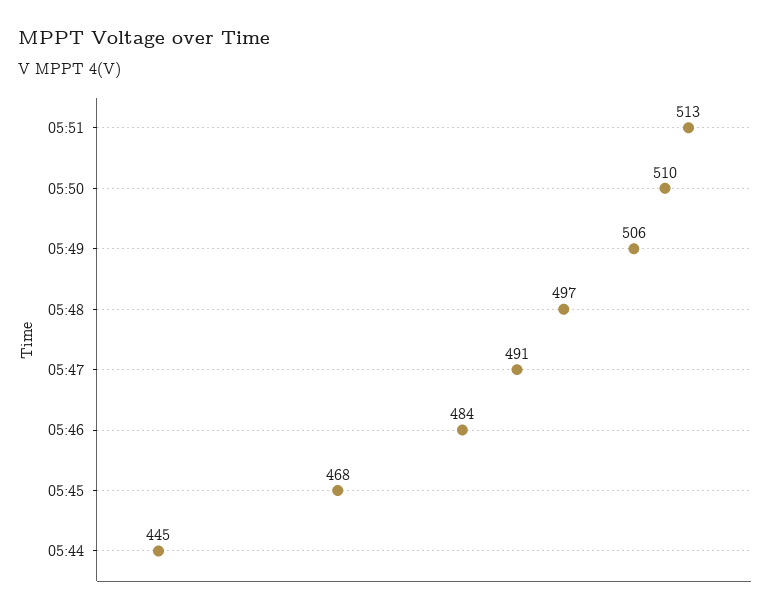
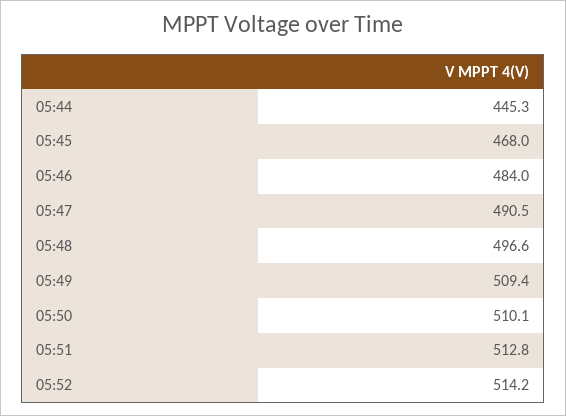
05:49: 506 -> 509.4
05:52: none -> 514.2

